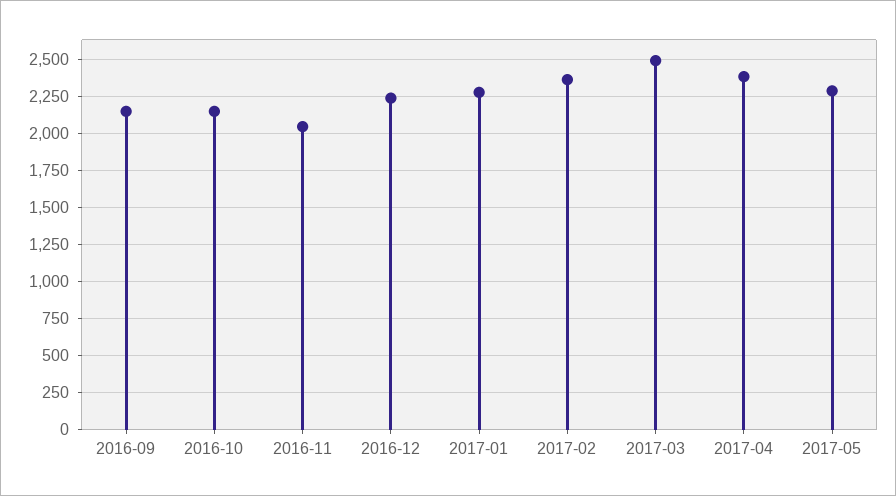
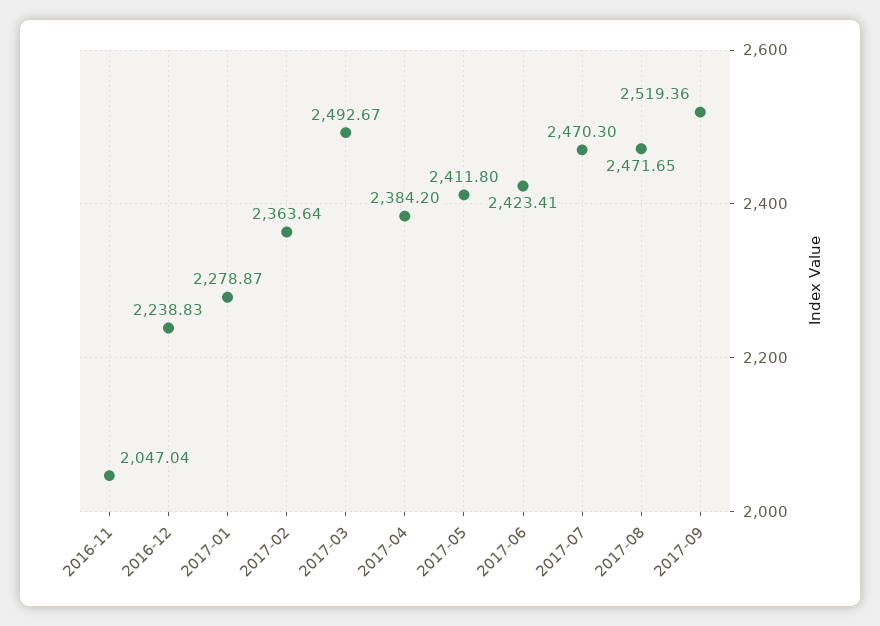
2016-09: 2150 -> none
2016-10: 2150 -> none
2017-05: 2300 -> 2411.8
2017-06: none -> 2423.41
2017-07: none -> 2470.3
2017-08: none -> 2471.65
2017-09: none -> 2519.36

